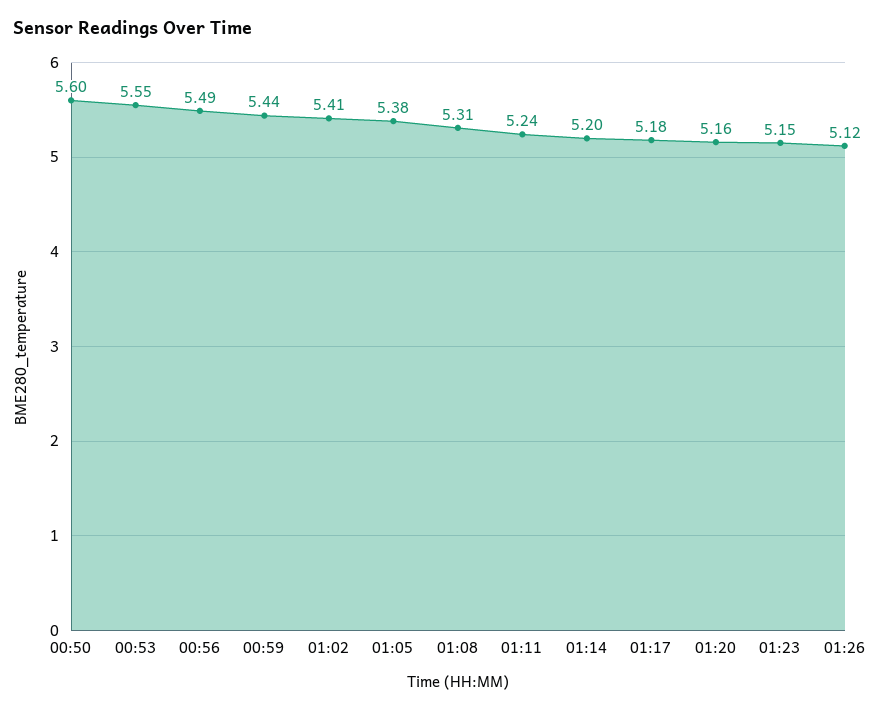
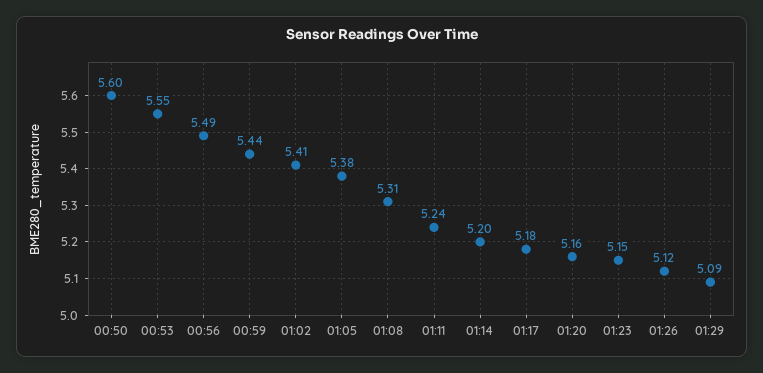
01:29: none -> 5.09

